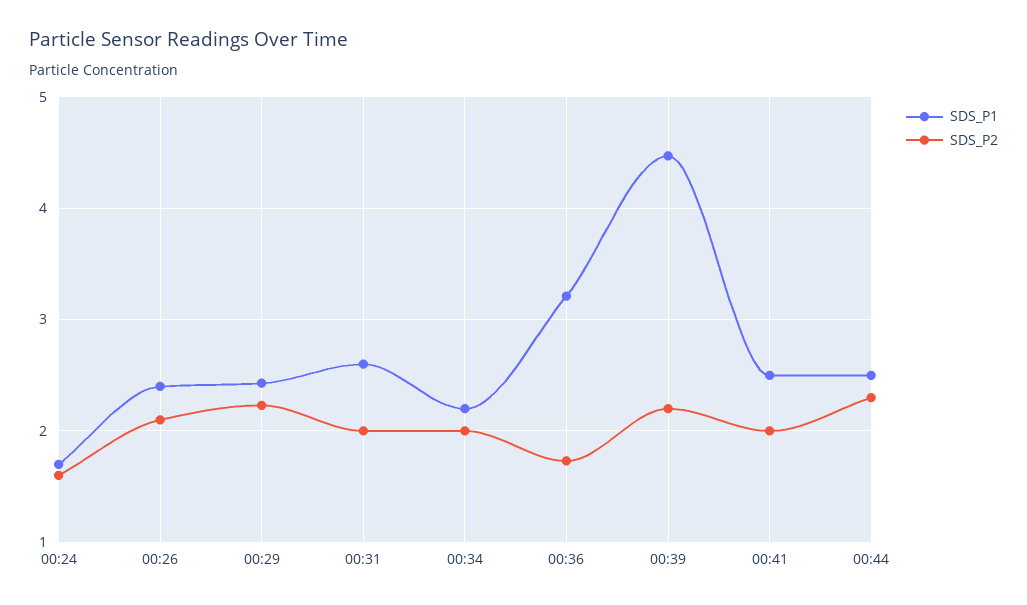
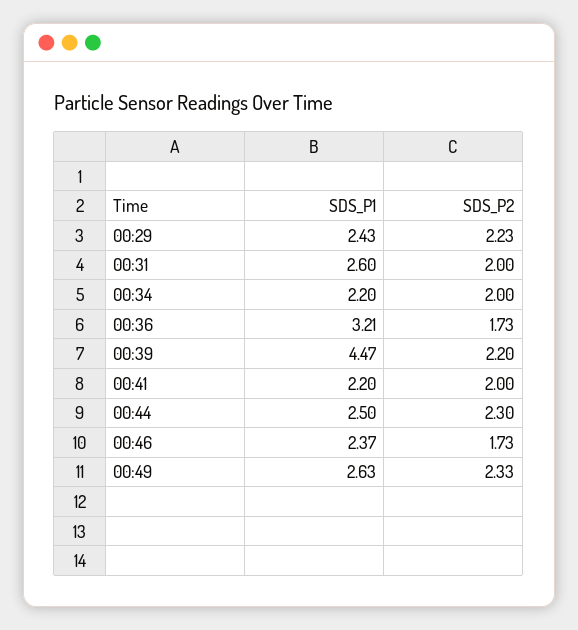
SDS_P1, 00:24: 1.7 -> none
SDS_P2, 00:24: 1.6 -> none
SDS_P1, 00:26: 2.4 -> none
SDS_P2, 00:26: 2.1 -> none
SDS_P1, 00:41: 2.5 -> 2.2
SDS_P1, 00:46: none -> 2.37
SDS_P2, 00:46: none -> 1.73
SDS_P1, 00:49: none -> 2.63
SDS_P2, 00:49: none -> 2.33

